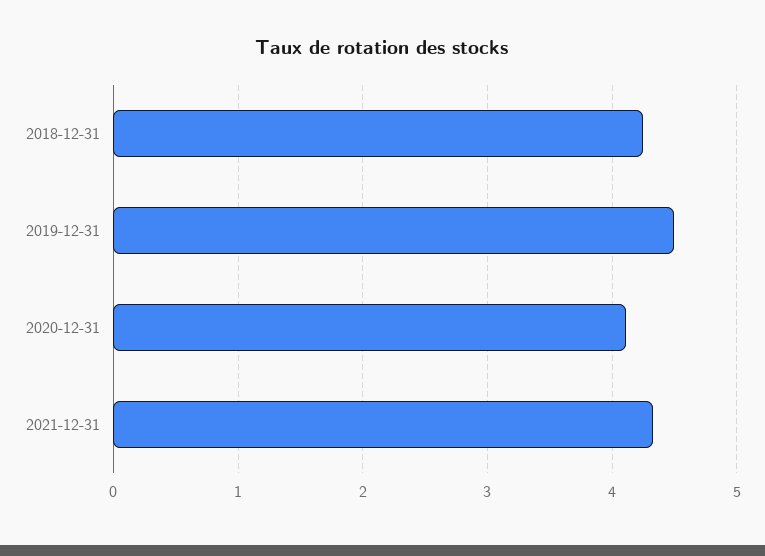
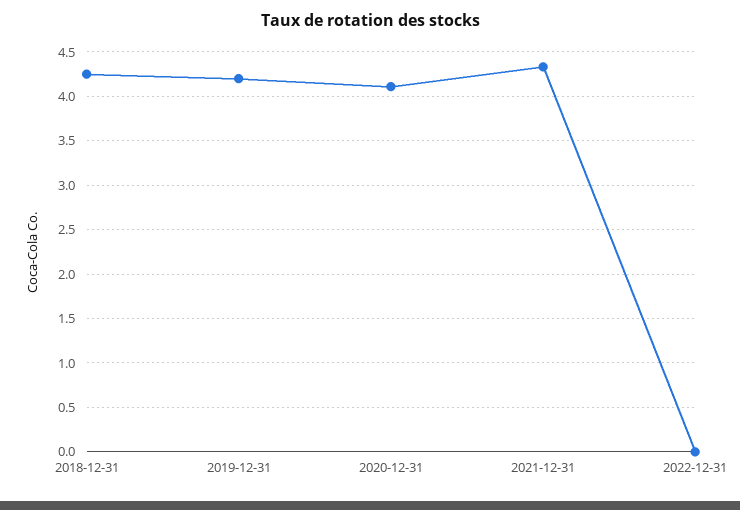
2019-12-31: 4.5 -> 4.2
2022-12-31: none -> 0

